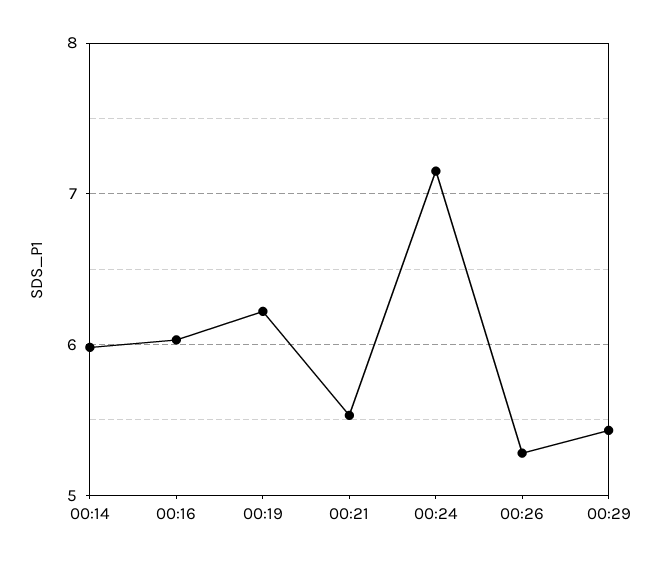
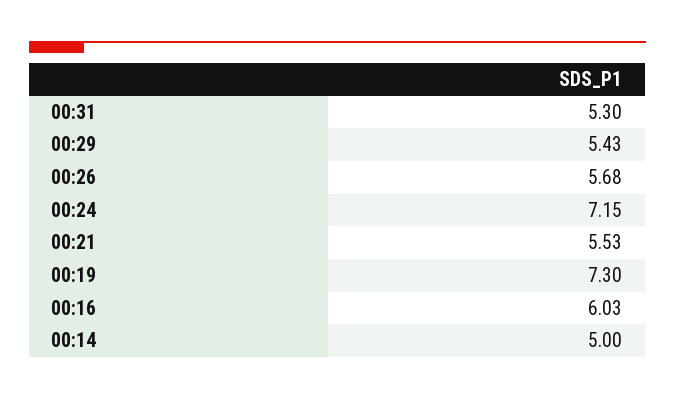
00:14: 6 -> 5
00:19: 6.2 -> 7.3
00:26: 5.3 -> 5.68
00:31: none -> 5.3

